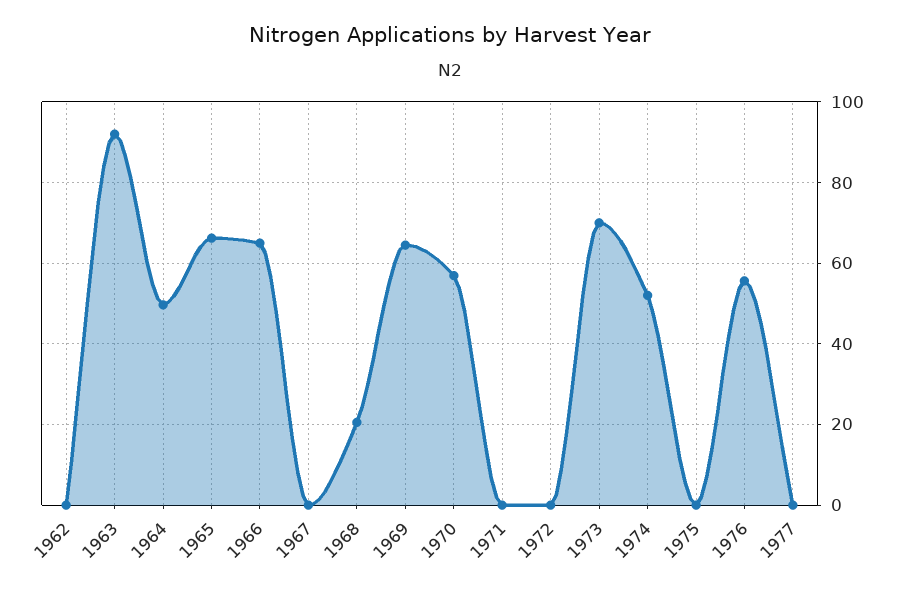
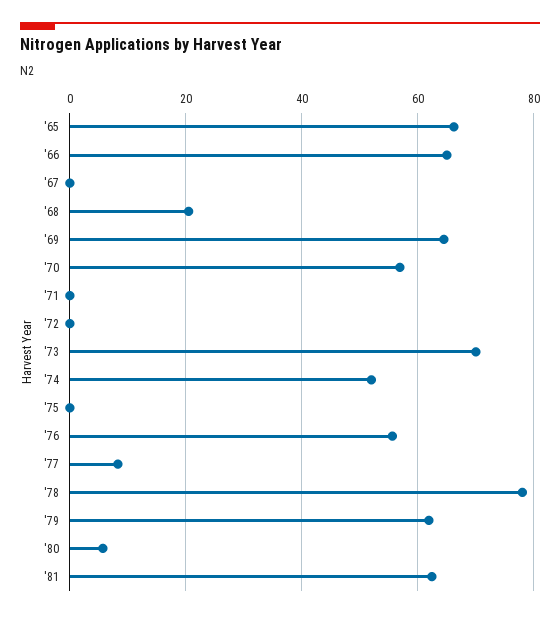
1962: 0 -> none
1963: 92 -> none
1964: 50 -> none
1977: 0 -> 8
'78: none -> 78
'79: none -> 62
'80: none -> 6
'81: none -> 62

